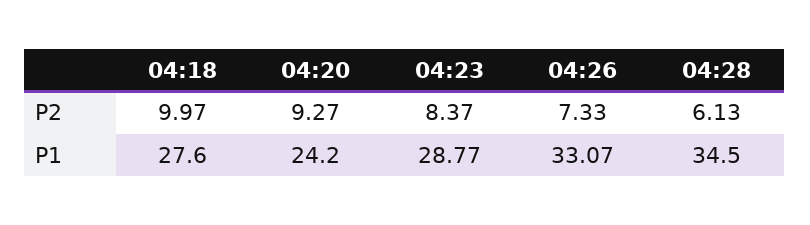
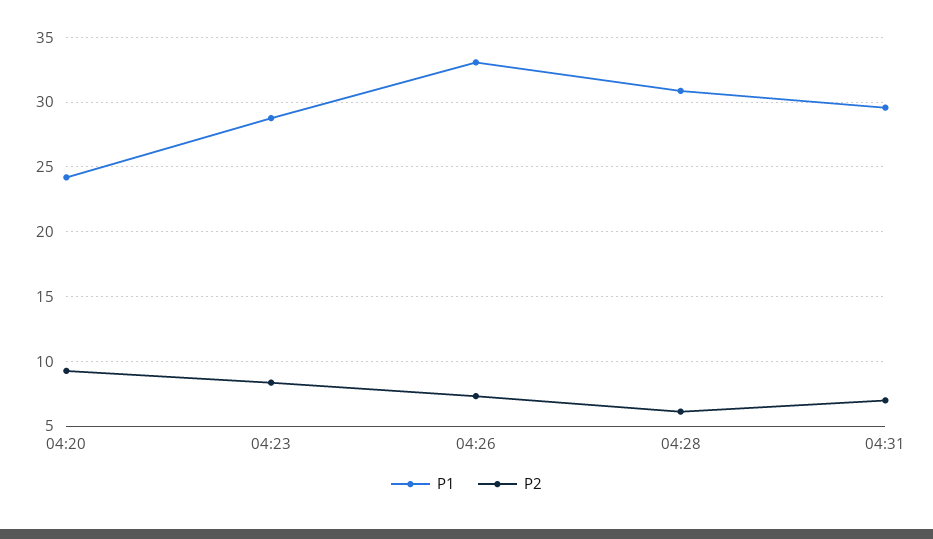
P2, 04:18: 9.97 -> none
P1, 04:18: 27.6 -> none
P1, 04:28: 34.5 -> 31
P1, 04:31: none -> 29.5
P2, 04:31: none -> 7

